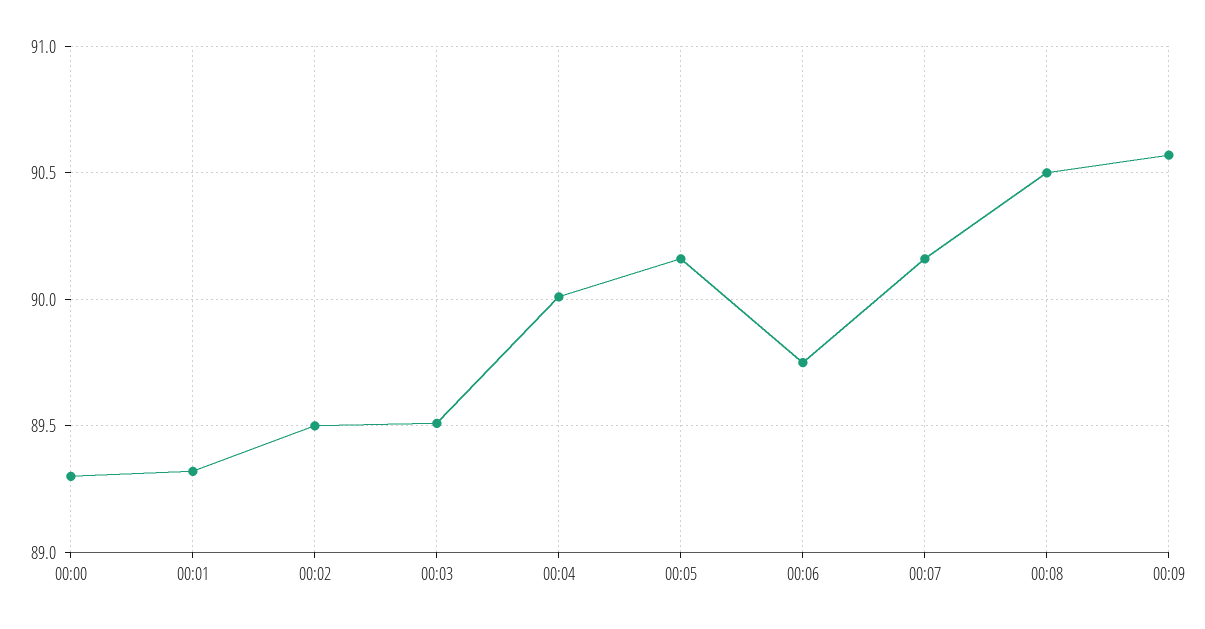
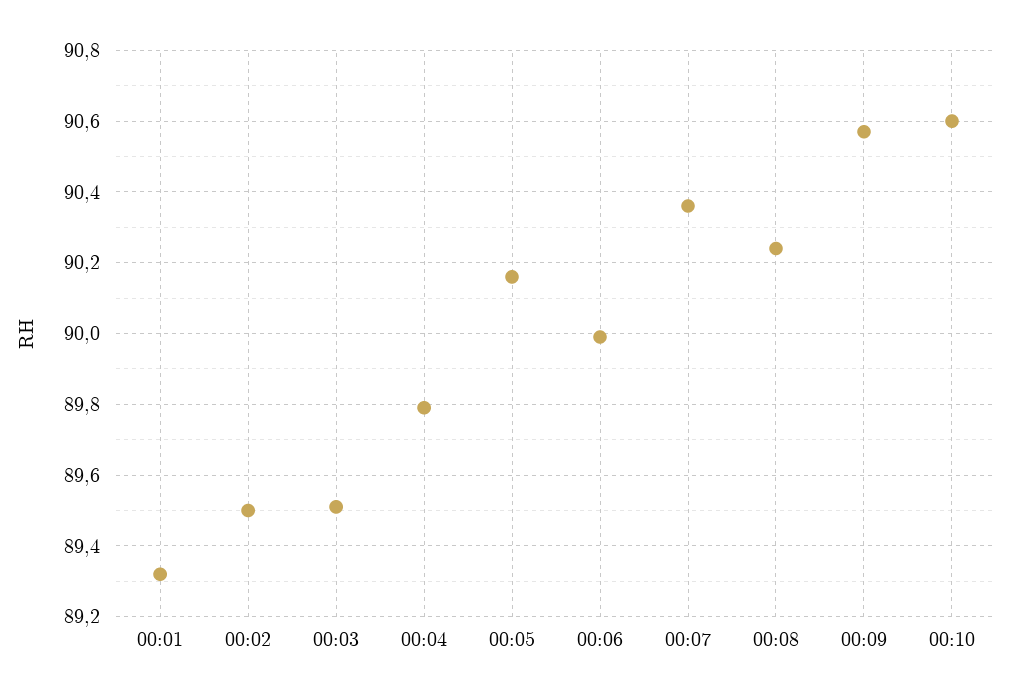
00:00: 89.3 -> none
00:04: 90 -> 89.8
00:06: 89.75 -> 90
00:07: 90.15 -> 90.35
00:08: 90.5 -> 90.25
00:10: none -> 90.6

